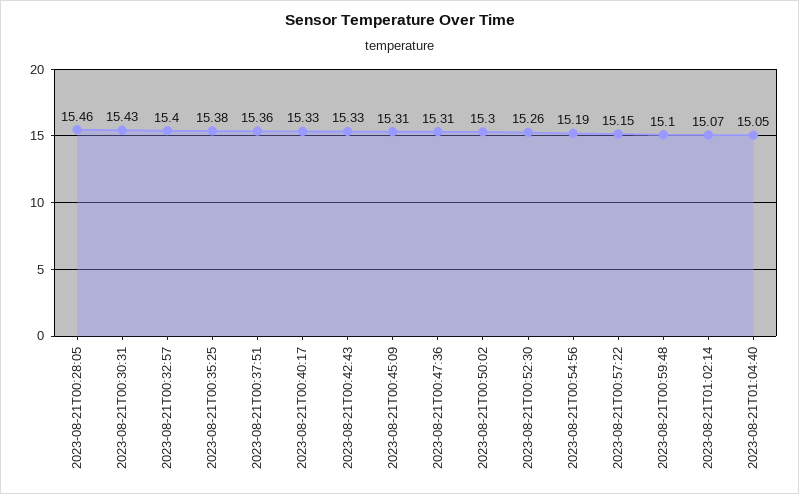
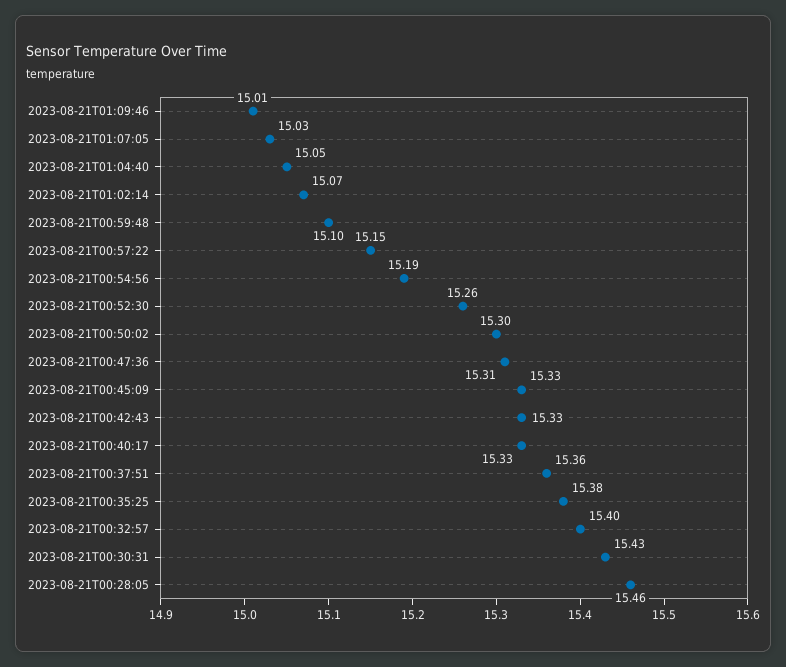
2023-08-21T00:45:09: 15.31 -> 15.33
2023-08-21T01:09:46: none -> 15.01
2023-08-21T01:07:05: none -> 15.03

